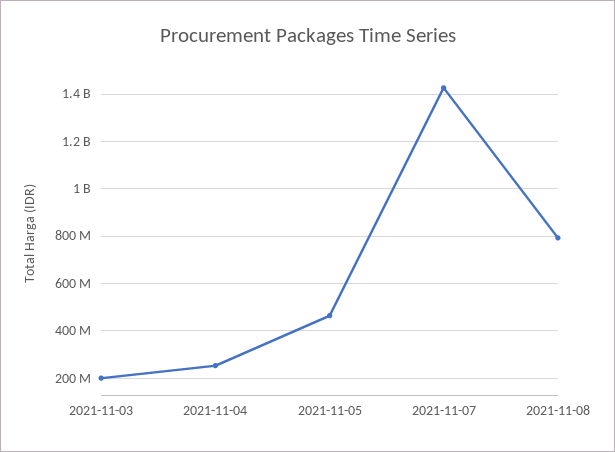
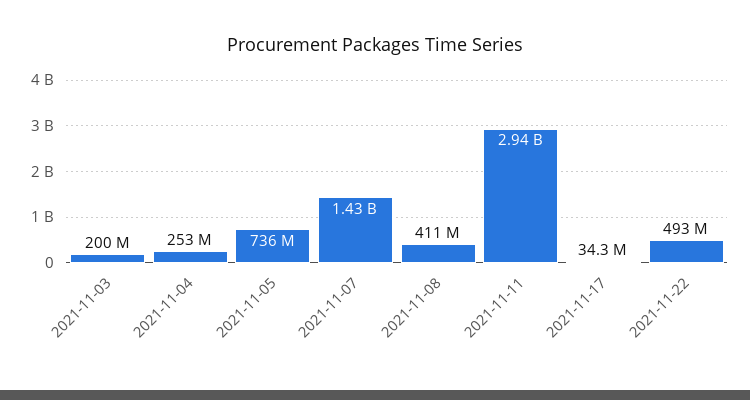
2021-11-05: 450000000 -> 736000000
2021-11-08: 800000000 -> 411000000
2021-11-11: none -> 2940000000
2021-11-17: none -> 34300000
2021-11-22: none -> 493000000

